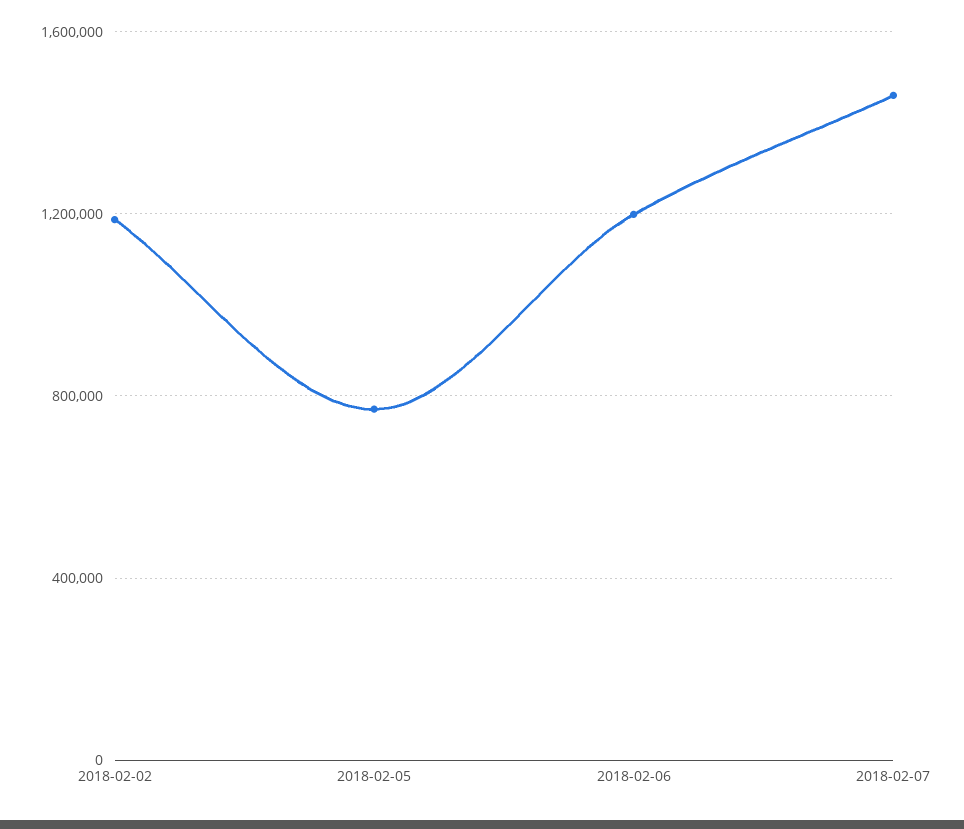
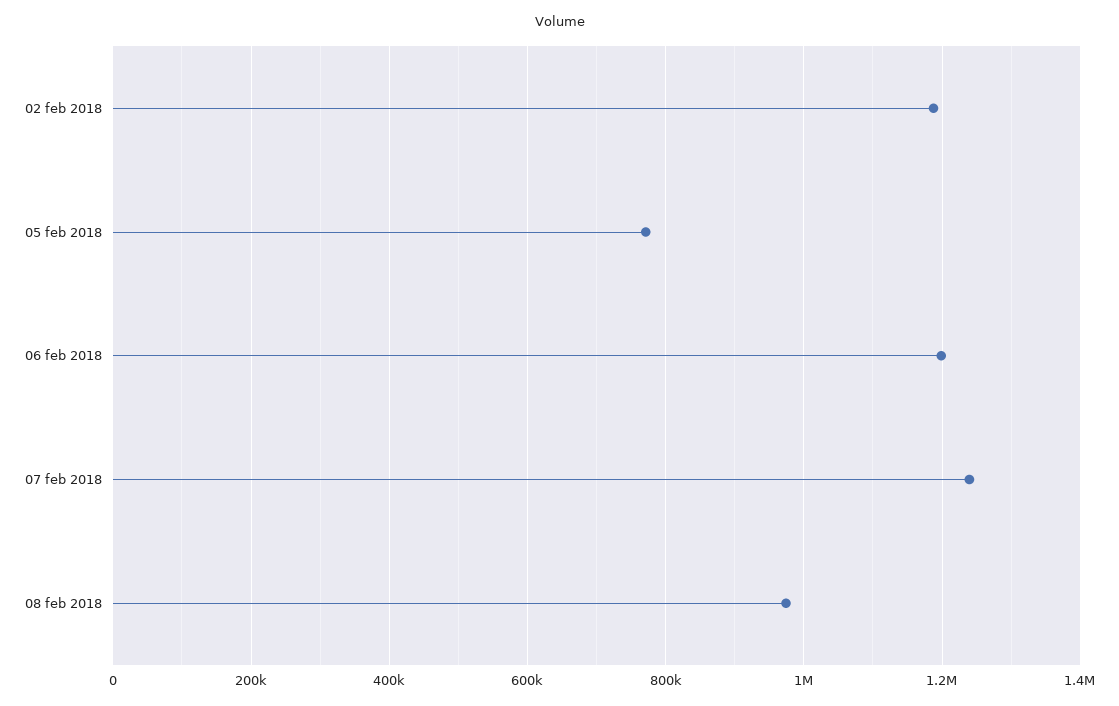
2018-02-07: 1450000 -> 1240000
08 feb 2018: none -> 980000

